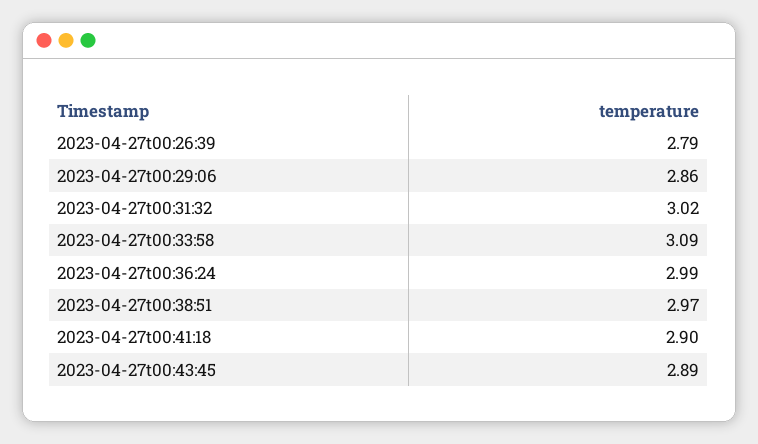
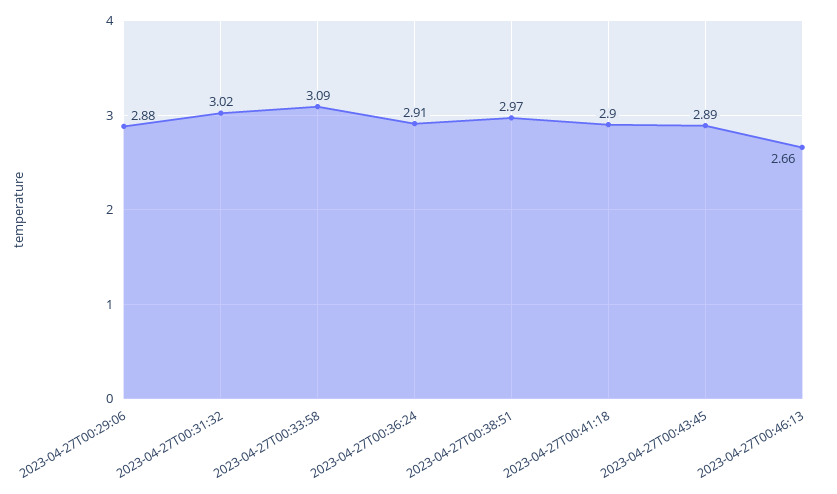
2023-04-27t00:26:39: 2.79 -> none
2023-04-27t00:29:06: 2.86 -> 2.88
2023-04-27t00:36:24: 2.99 -> 2.91
2023-04-27T00:46:13: none -> 2.66

